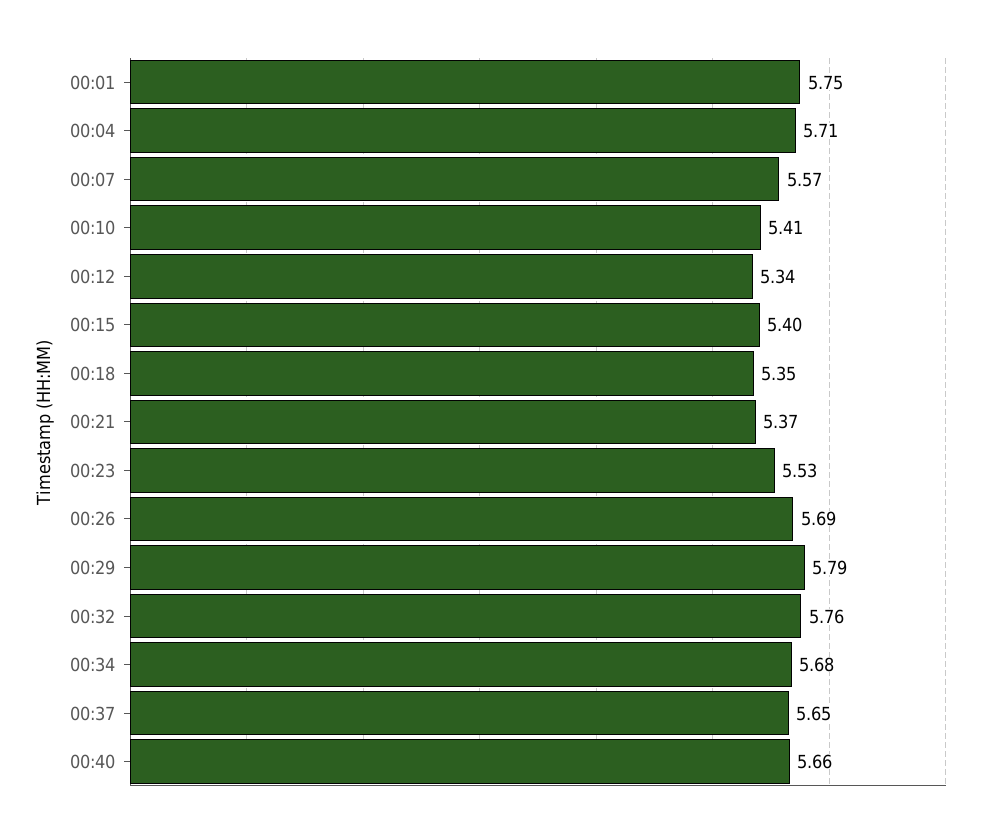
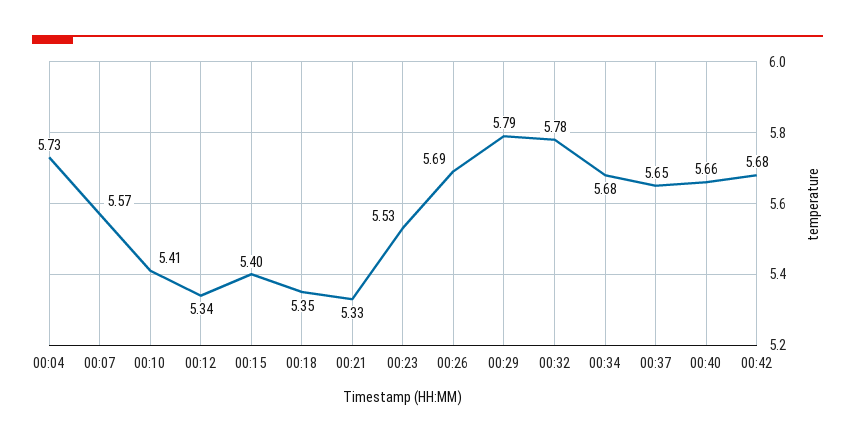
00:01: 5.75 -> none
00:04: 5.71 -> 5.73
00:21: 5.37 -> 5.33
00:32: 5.76 -> 5.78
00:42: none -> 5.68

